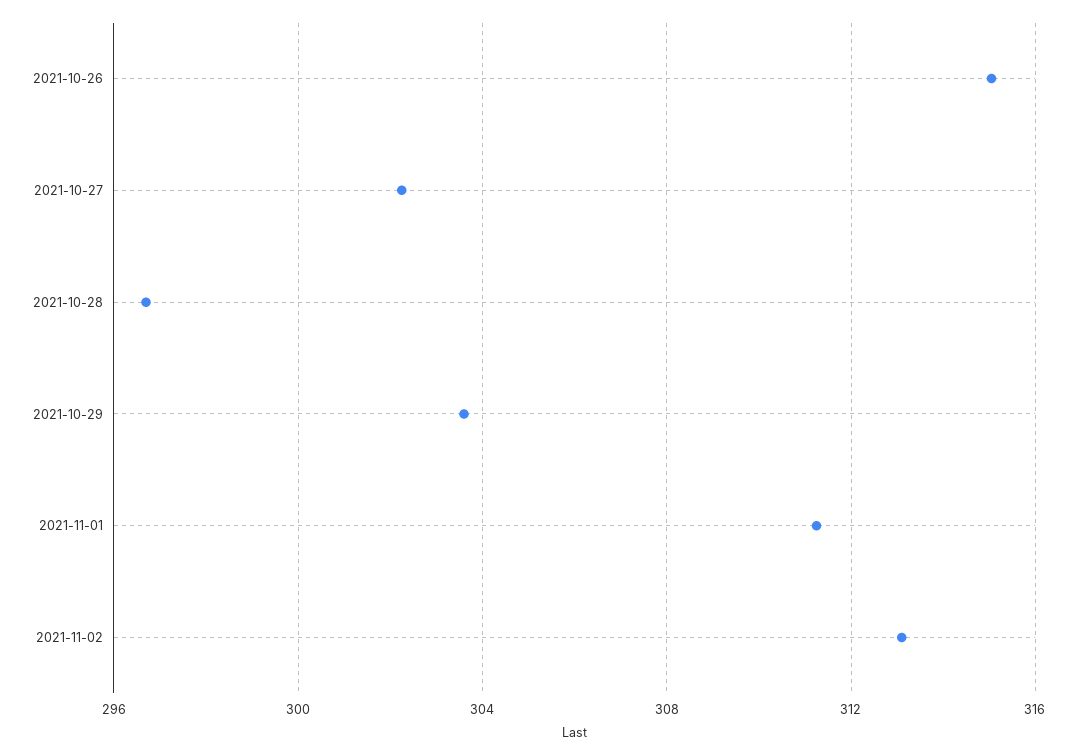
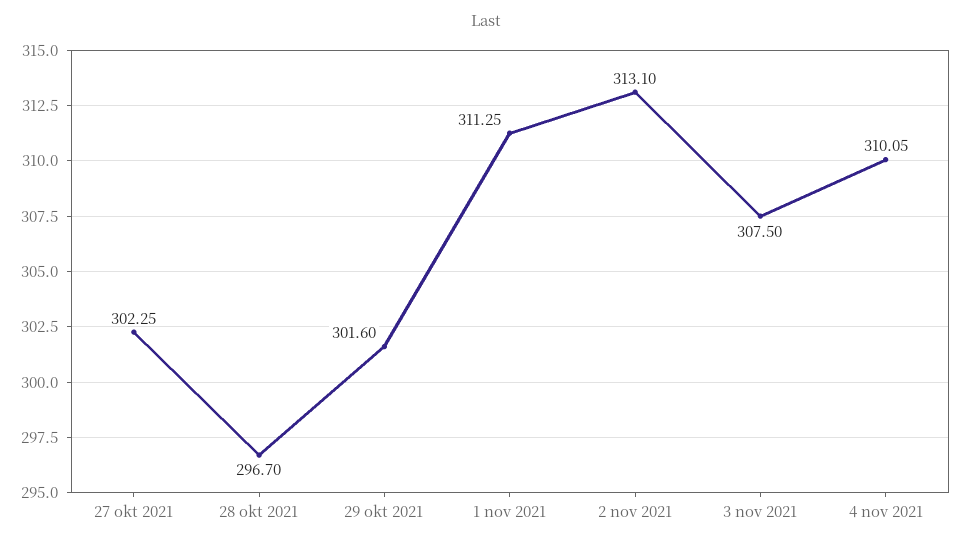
2021-10-26: 315 -> none
2021-10-29: 303.5 -> 301.6
3 nov 2021: none -> 307.5
4 nov 2021: none -> 310.05

